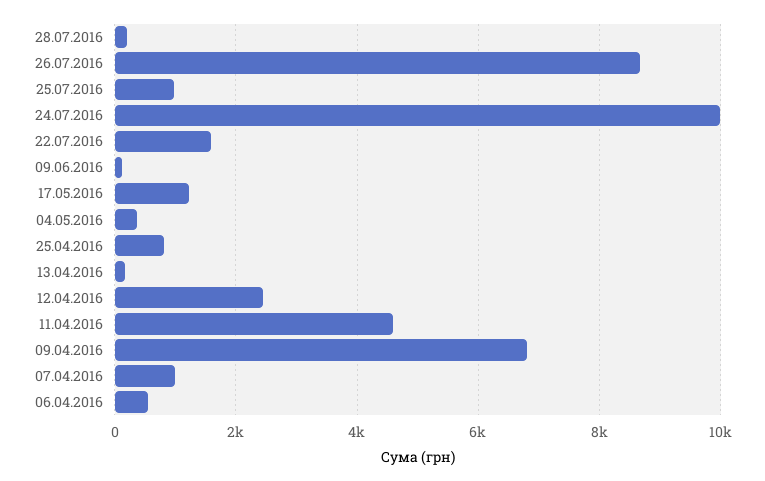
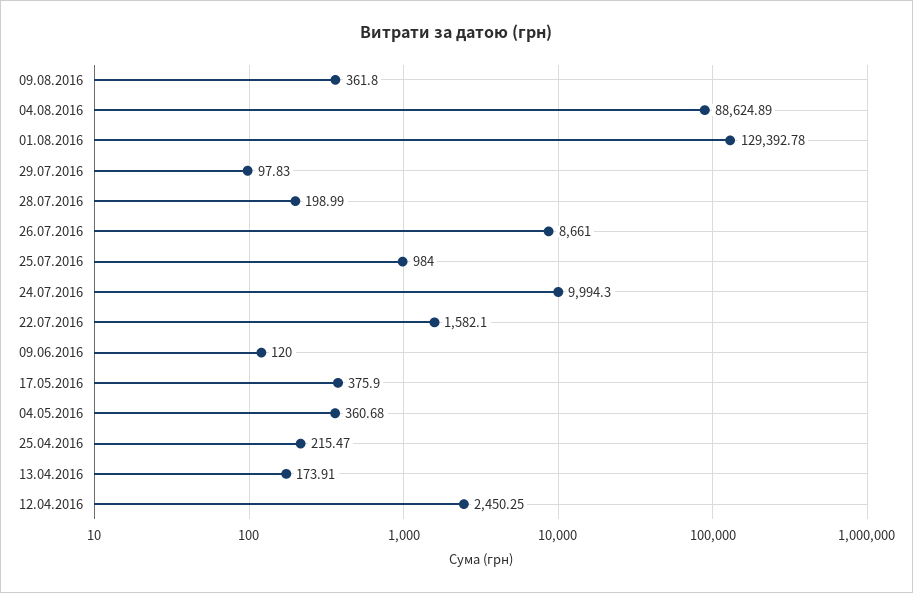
17.05.2016: 1200 -> 375.9
25.04.2016: 800 -> 215.47
11.04.2016: 4600 -> none
09.04.2016: 6800 -> none
07.04.2016: 1000 -> none
06.04.2016: 600 -> none
09.08.2016: none -> 361.8
04.08.2016: none -> 88624.89
01.08.2016: none -> 129392.78
29.07.2016: none -> 97.83

